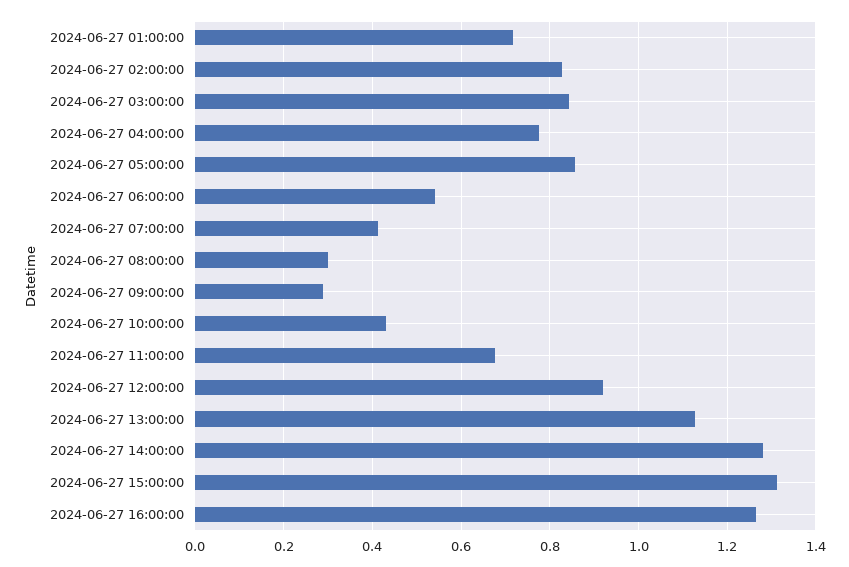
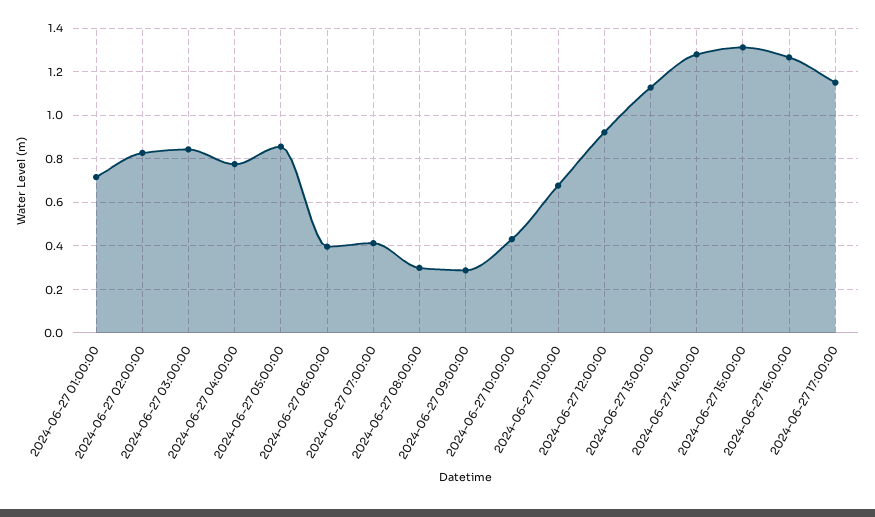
2024-06-27 06:00:00: 0.54 -> 0.4
2024-06-27 17:00:00: none -> 1.15

